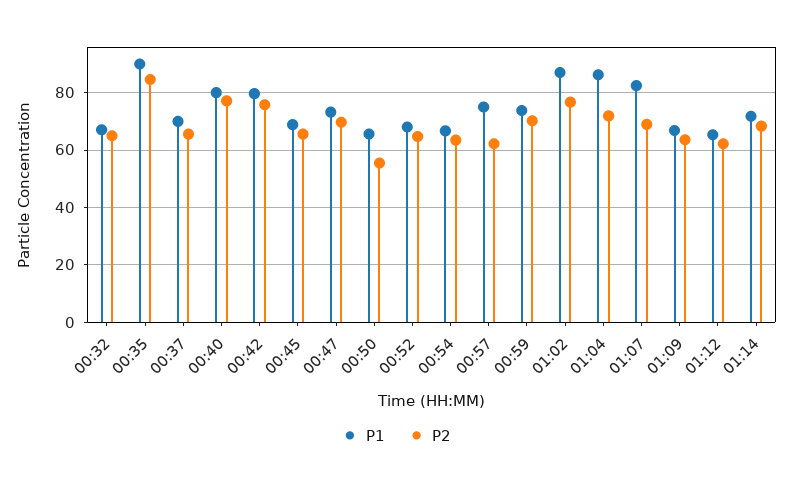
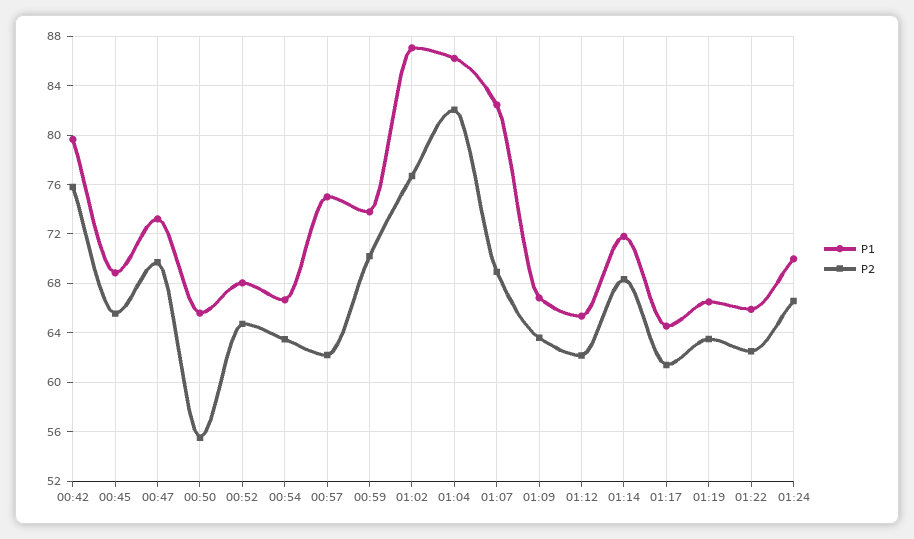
P1, 00:32: 67.5 -> none
P2, 00:32: 65 -> none
P1, 00:35: 90 -> none
P2, 00:35: 85 -> none
P1, 00:37: 70 -> none
P2, 00:37: 65 -> none
P1, 00:40: 80 -> none
P2, 00:40: 77.5 -> none
P2, 01:04: 72.5 -> 82
P1, 01:17: none -> 64.5
P2, 01:17: none -> 61.5
P1, 01:19: none -> 66.5
P2, 01:19: none -> 63.5
P1, 01:22: none -> 66
P2, 01:22: none -> 62.5
P1, 01:24: none -> 70
P2, 01:24: none -> 66.5

